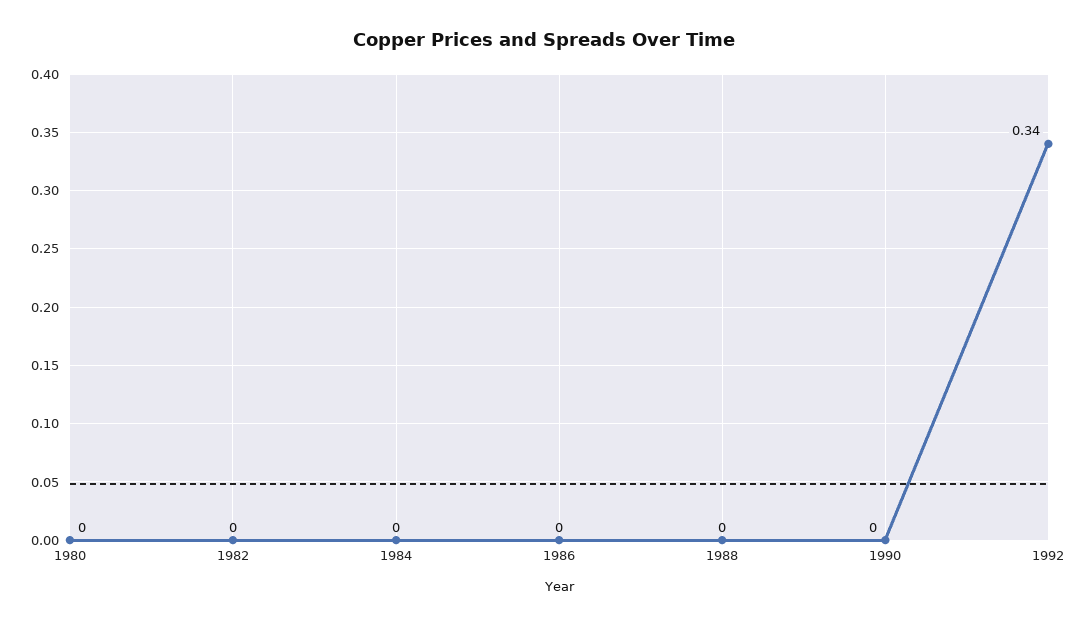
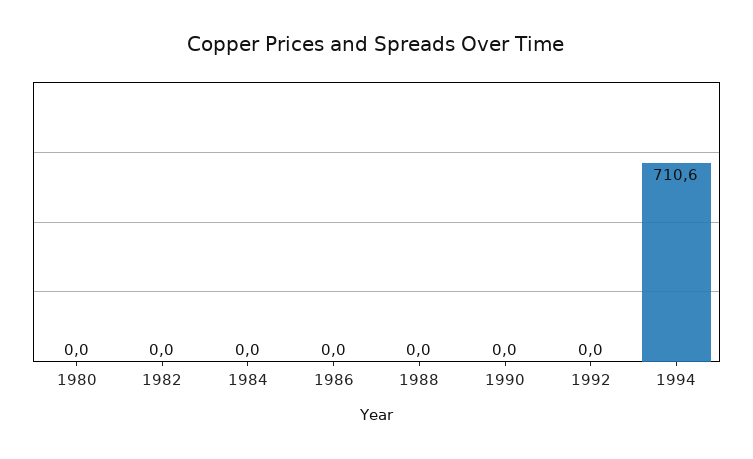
1992: 0.34 -> 0
1994: none -> 710.6

